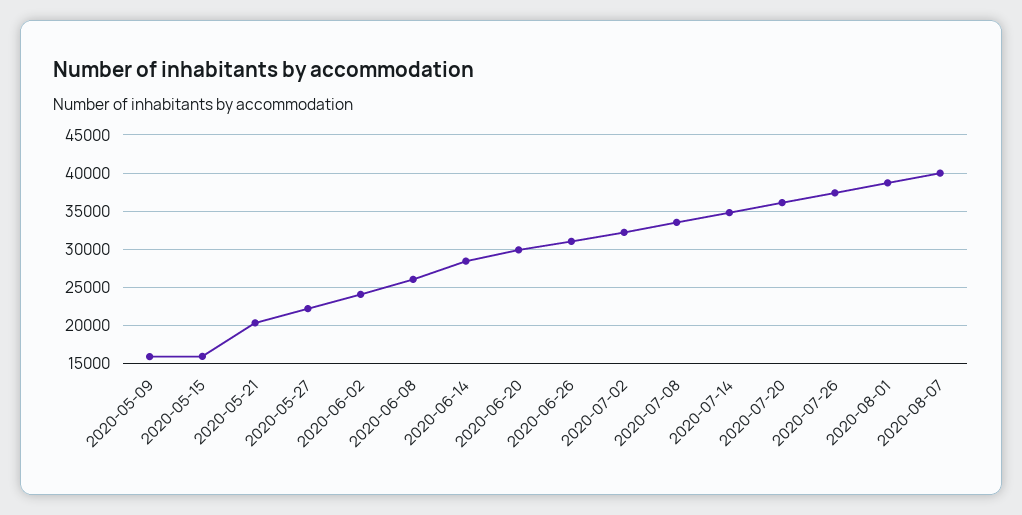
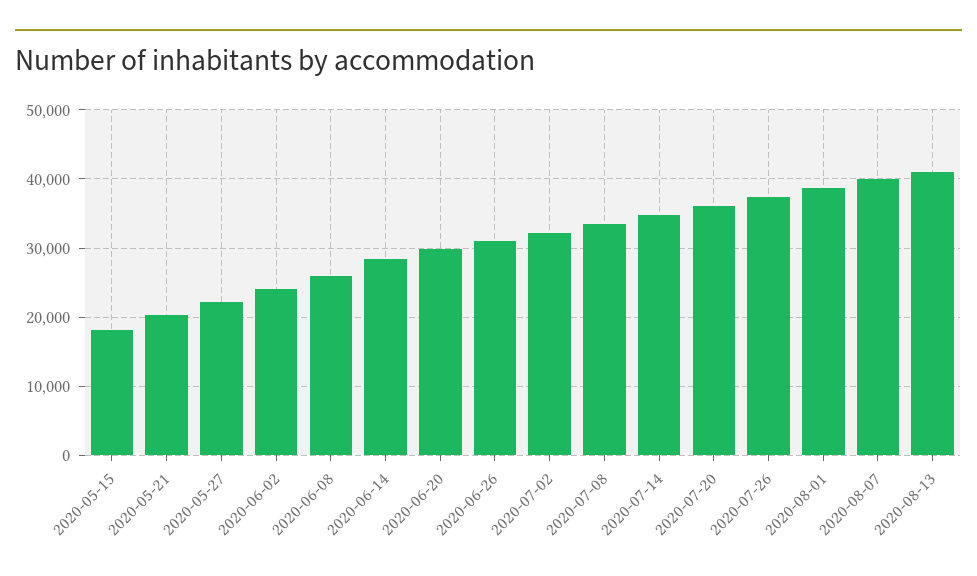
2020-05-09: 16000 -> none
2020-05-15: 16000 -> 18000
2020-08-13: none -> 41000

